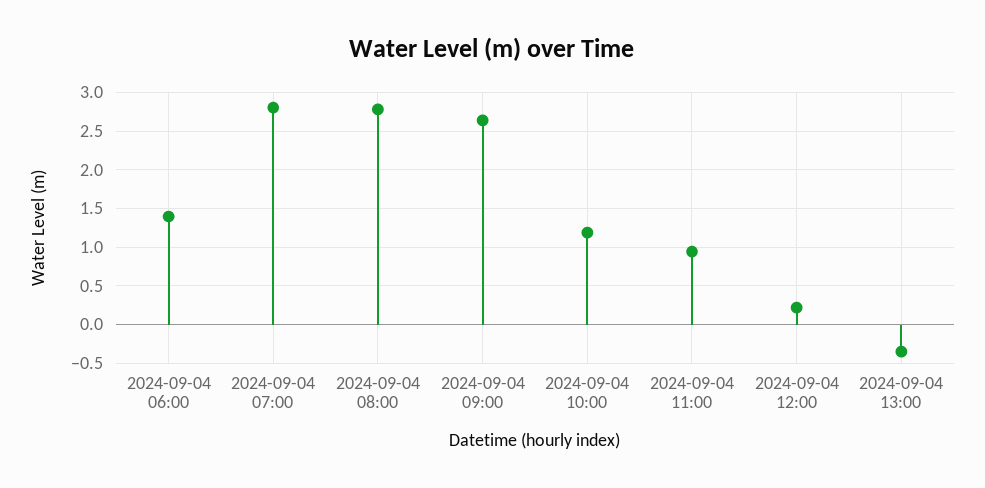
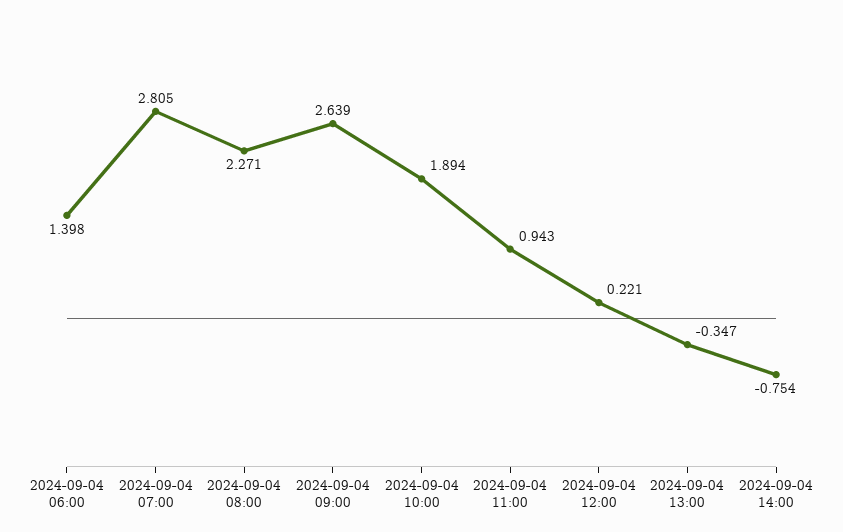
2024-09-04 08:00: 2.8 -> 2.271
2024-09-04 10:00: 1.2 -> 1.894
2024-09-04 14:00: none -> -0.754

